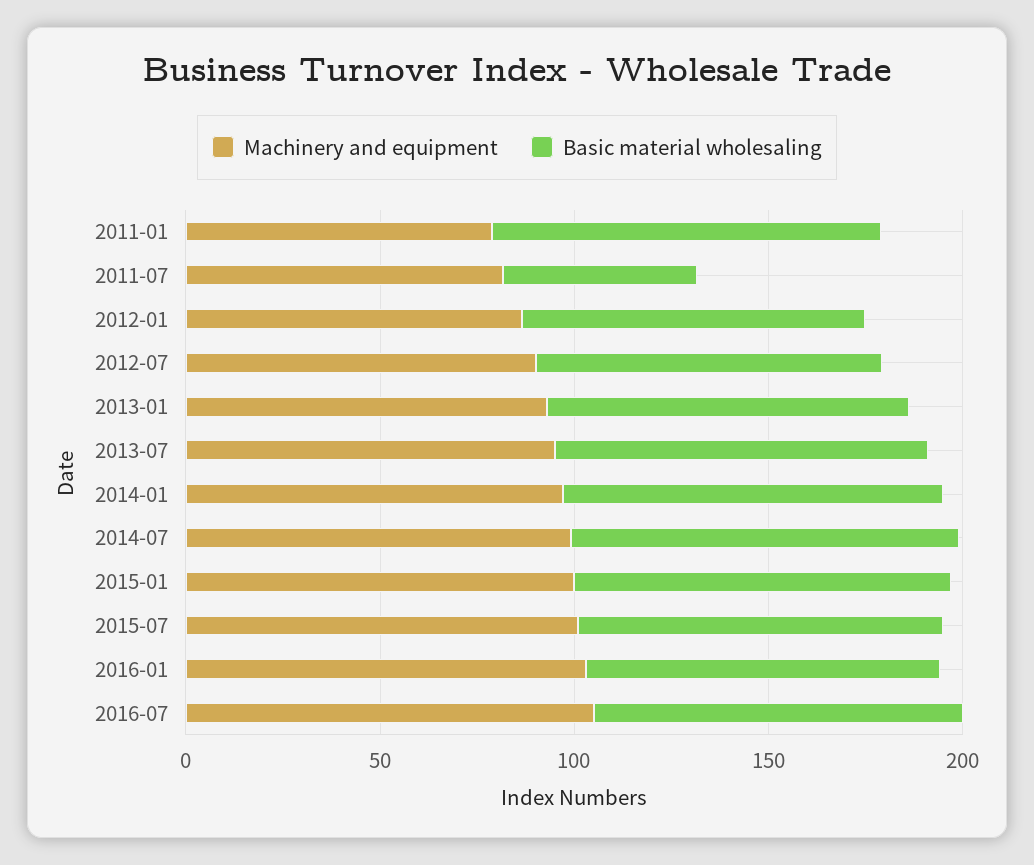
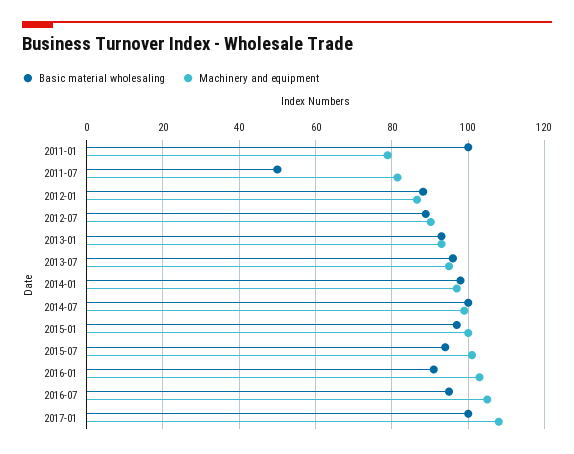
Basic material wholesaling, 2017-01: none -> 100
Machinery and equipment, 2017-01: none -> 108

